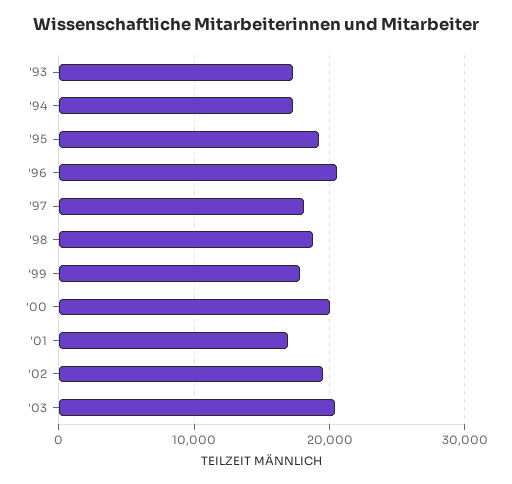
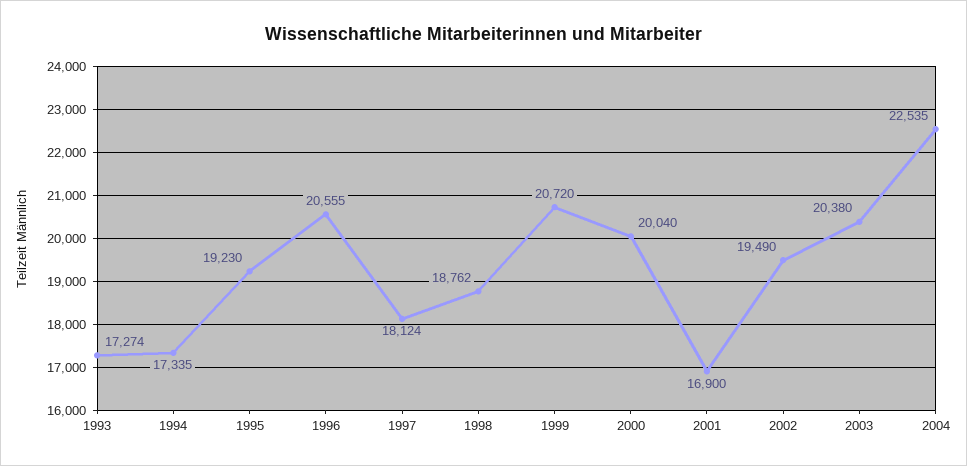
'99: 18000 -> 20720
2004: none -> 22535

